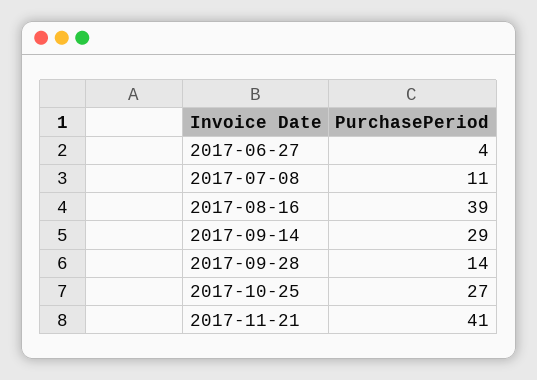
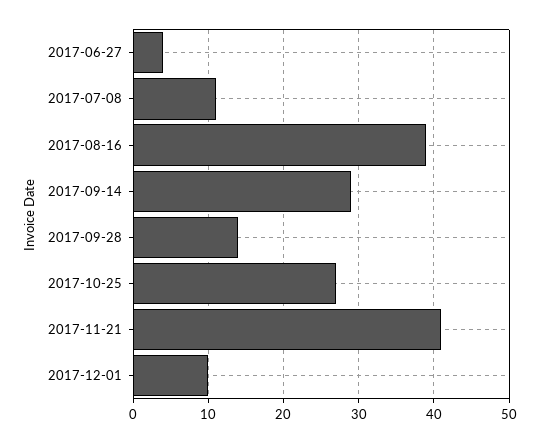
2017-12-01: none -> 10

